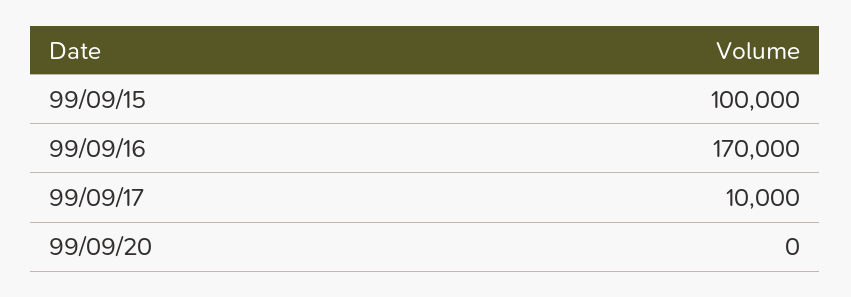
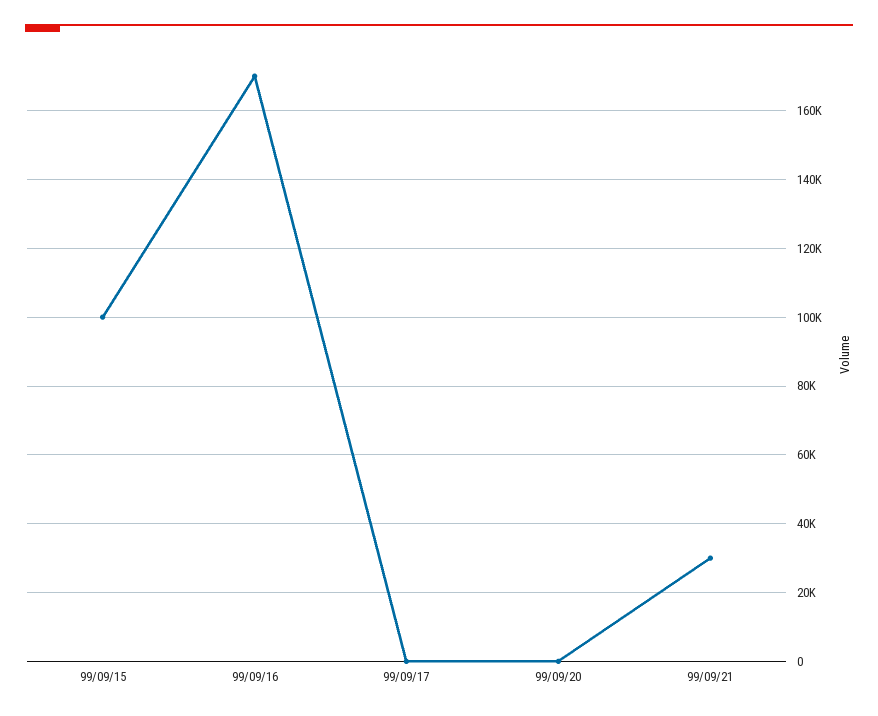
99/09/17: 10000 -> 0
99/09/21: none -> 30000

